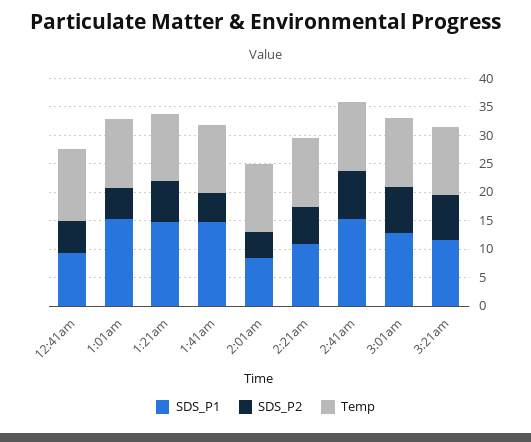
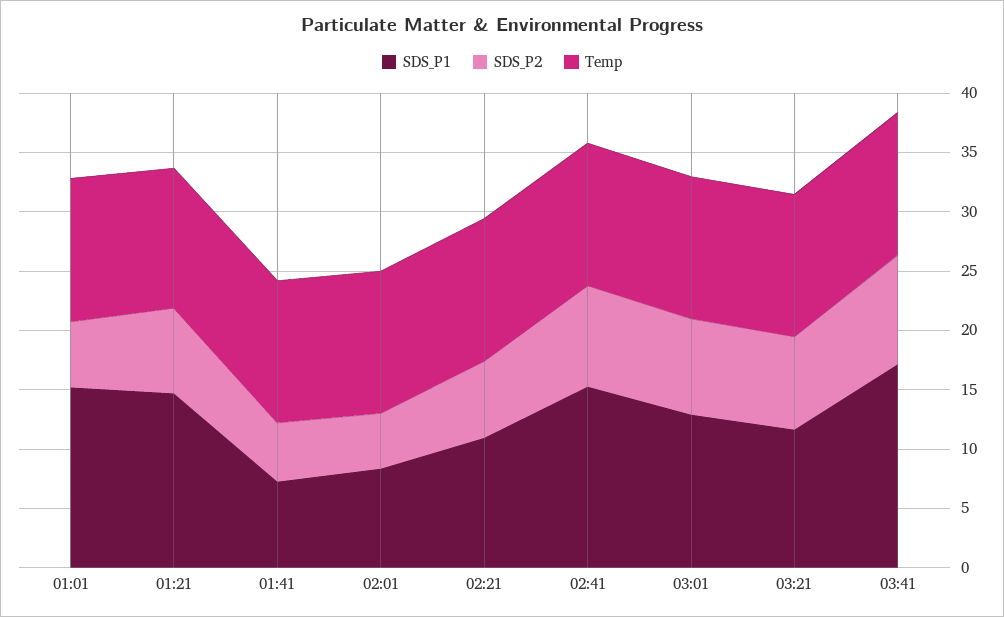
SDS_P1, 12:41am: 10 -> none
SDS_P2, 12:41am: 5 -> none
Temp, 12:41am: 12.5 -> none
SDS_P1, 1:41am: 15 -> 7
SDS_P1, 03:41: none -> 17
SDS_P2, 03:41: none -> 9
Temp, 03:41: none -> 12

